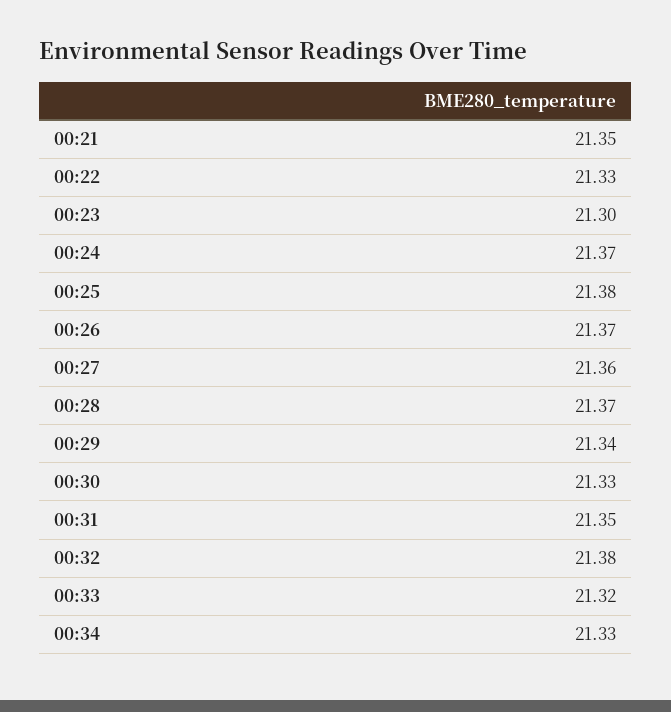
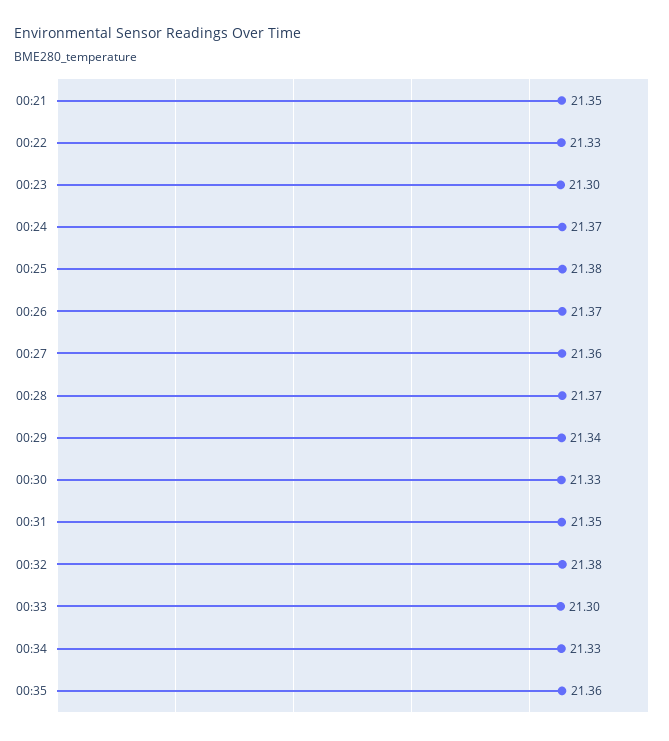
00:33: 21.32 -> 21.3
00:35: none -> 21.36

